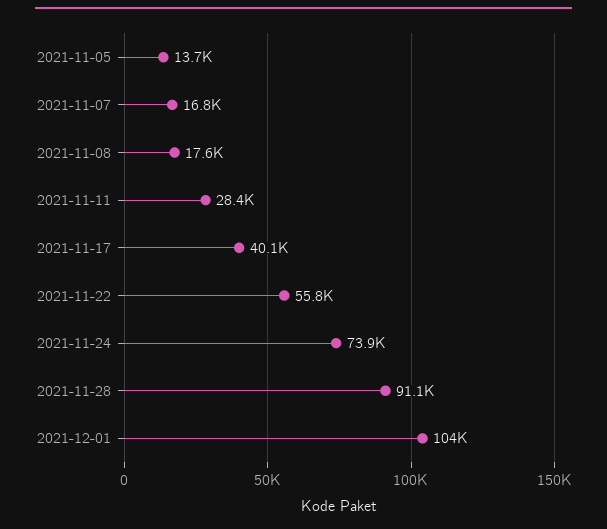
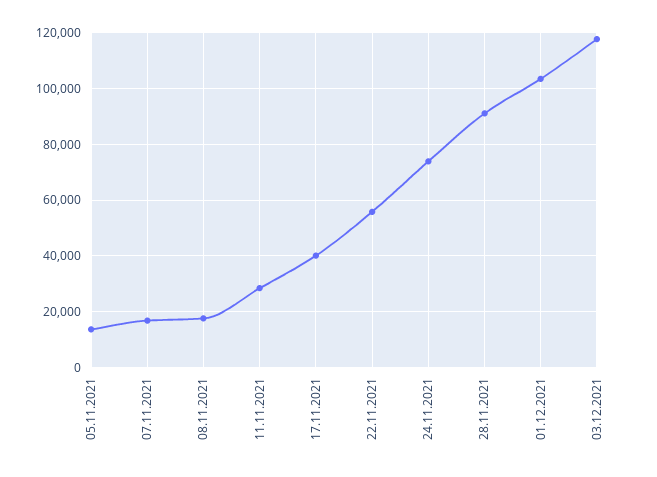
03.12.2021: none -> 117500

